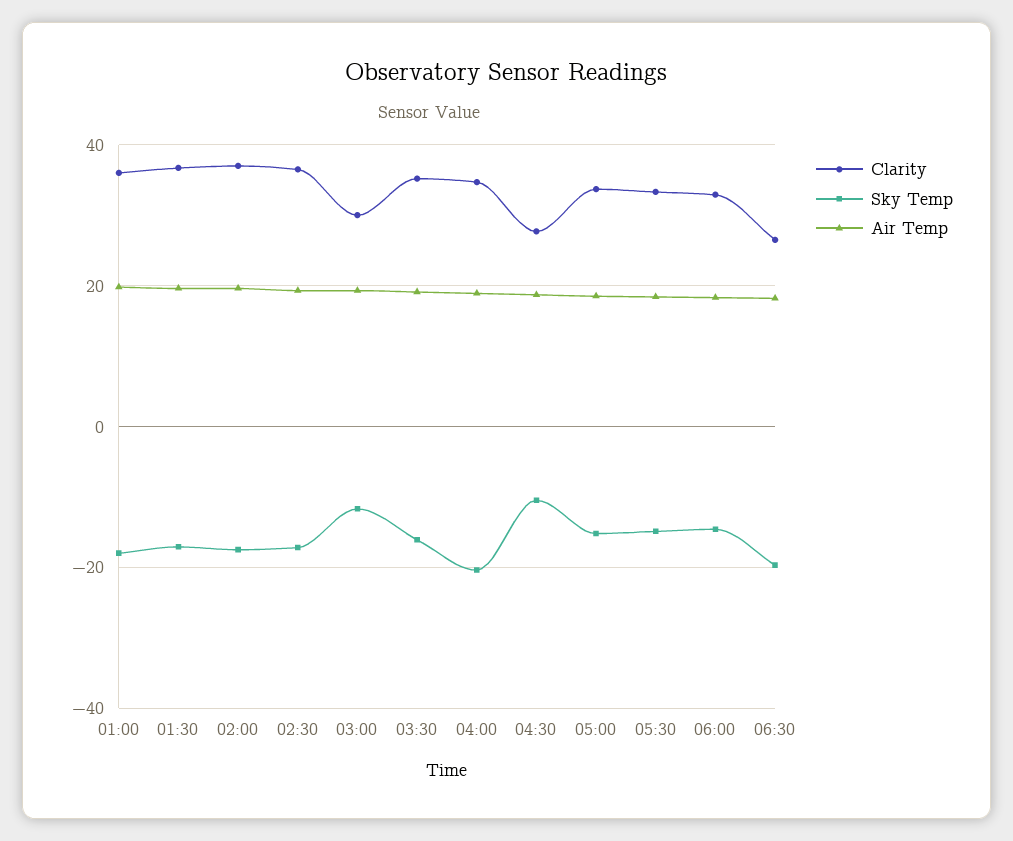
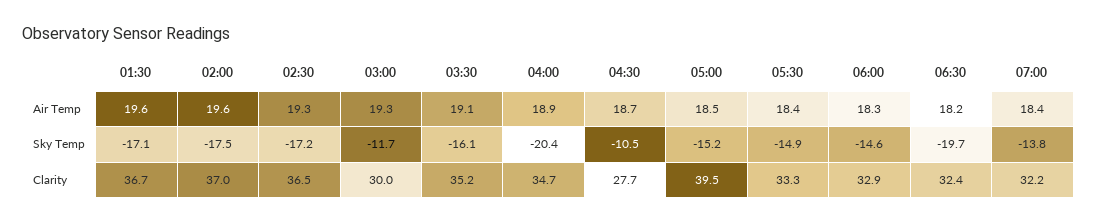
Clarity, 01:00: 36 -> none
Sky Temp, 01:00: -18 -> none
Air Temp, 01:00: 20 -> none
Clarity, 05:00: 34 -> 39.5
Clarity, 06:30: 26 -> 32.4
Air Temp, 07:00: none -> 18.4
Sky Temp, 07:00: none -> -13.8
Clarity, 07:00: none -> 32.2

